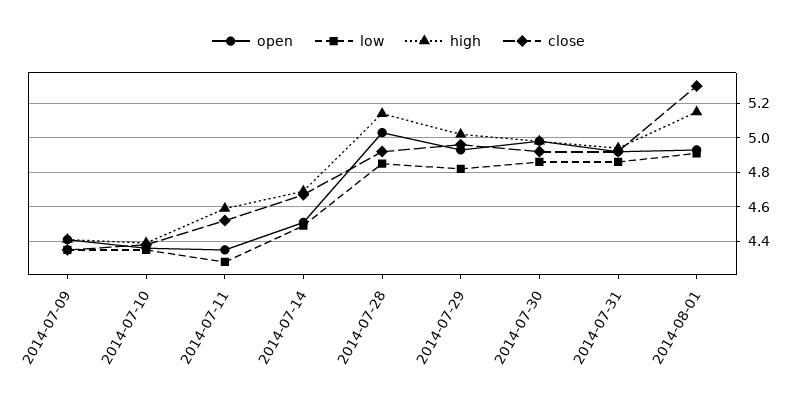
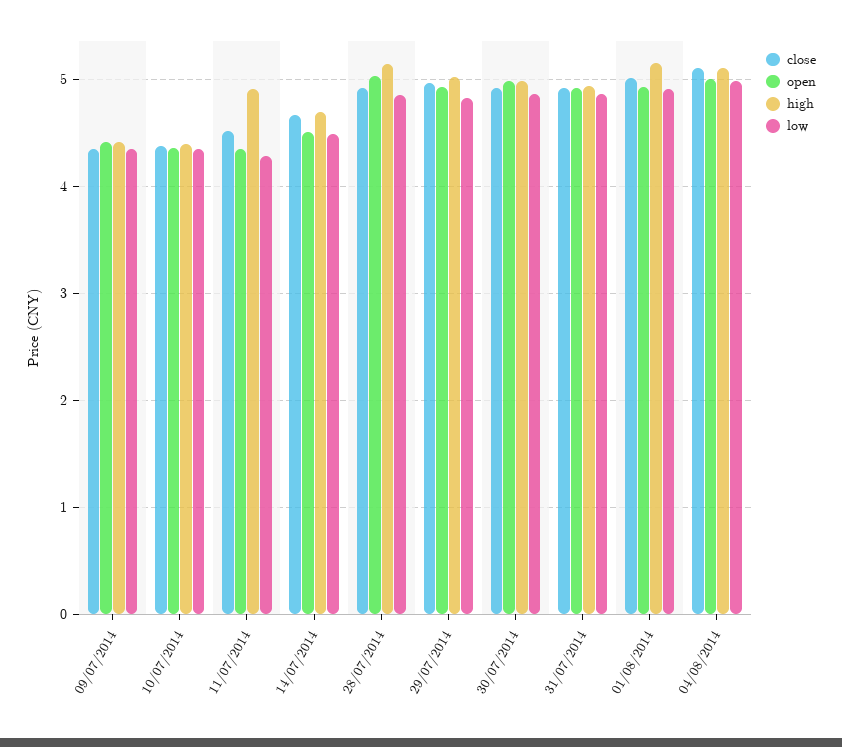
high, 2014-07-11: 4.6 -> 4.9
close, 2014-08-01: 5.3 -> 5
close, 04/08/2014: none -> 5.1
open, 04/08/2014: none -> 5
high, 04/08/2014: none -> 5.1
low, 04/08/2014: none -> 5

